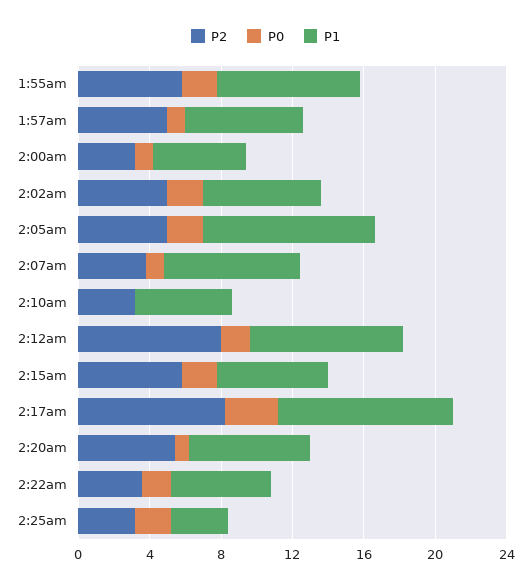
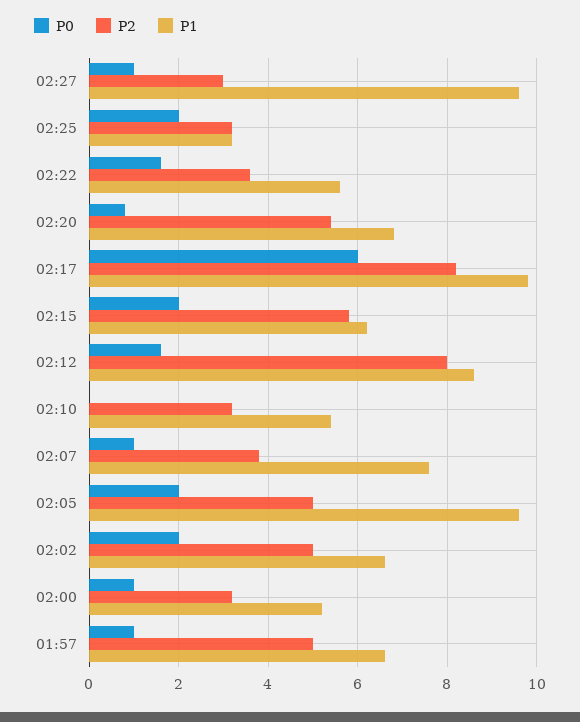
P2, 1:55am: 6 -> none
P0, 1:55am: 2 -> none
P1, 1:55am: 8 -> none
P0, 2:17am: 3 -> 6
P0, 02:27: none -> 1
P2, 02:27: none -> 3
P1, 02:27: none -> 9.5

